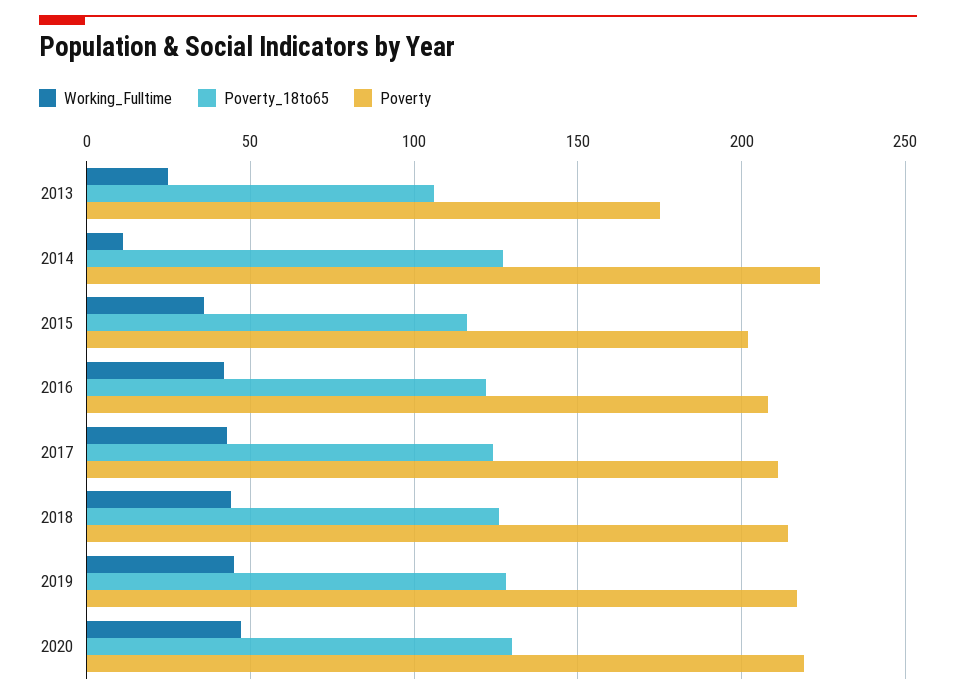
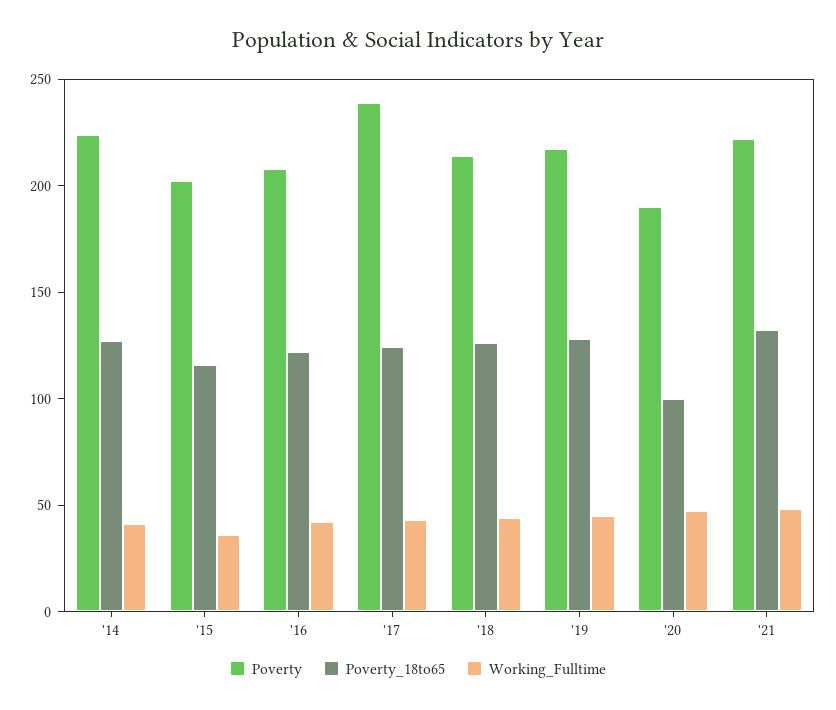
Working_Fulltime, 2013: 25 -> none
Poverty_18to65, 2013: 105 -> none
Poverty, 2013: 175 -> none
Working_Fulltime, 2014: 10 -> 40
Poverty, 2017: 210 -> 240
Poverty_18to65, 2020: 130 -> 100
Poverty, 2020: 220 -> 190
Poverty, '21: none -> 220
Poverty_18to65, '21: none -> 130
Working_Fulltime, '21: none -> 50

